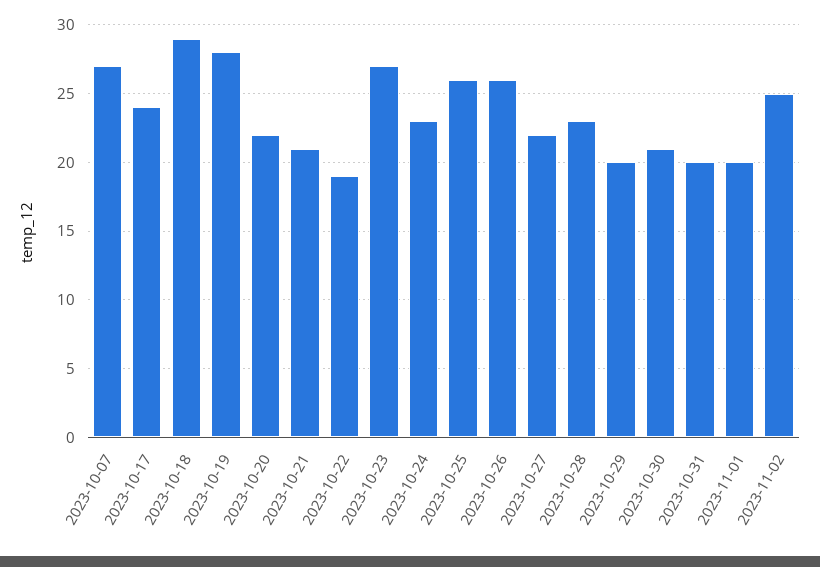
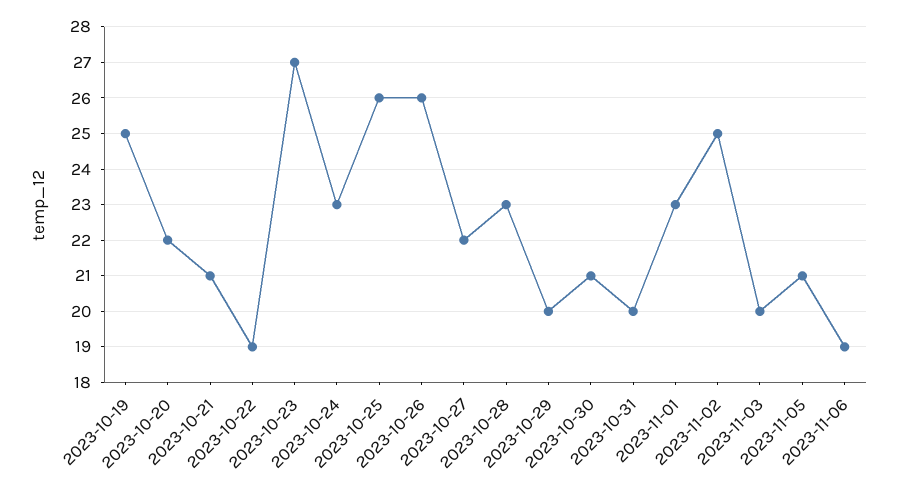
2023-10-07: 27 -> none
2023-10-17: 24 -> none
2023-10-18: 29 -> none
2023-10-19: 28 -> 25
2023-11-01: 20 -> 23
2023-11-03: none -> 20
2023-11-05: none -> 21
2023-11-06: none -> 19

